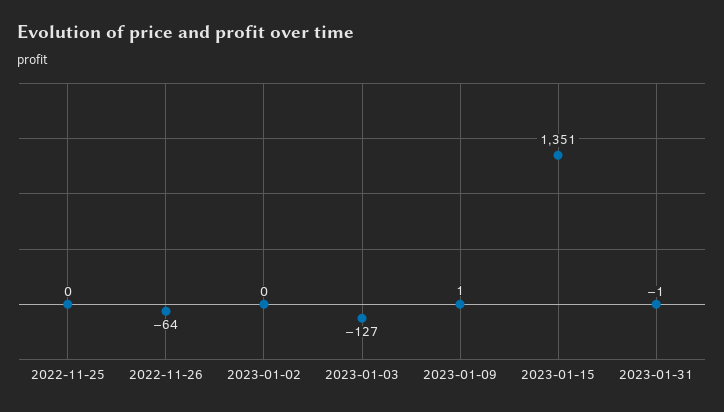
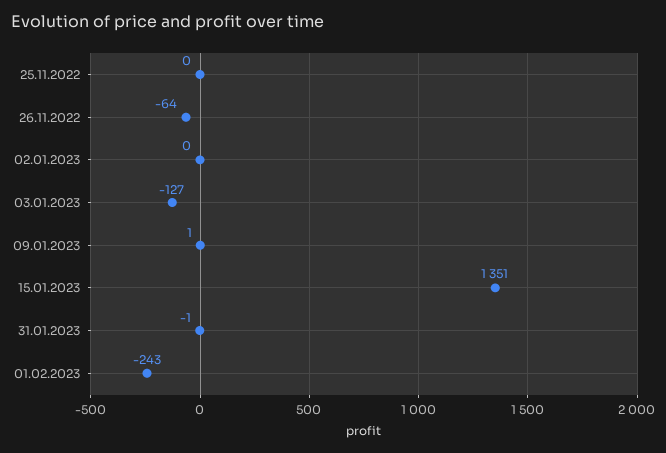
01.02.2023: none -> -243

